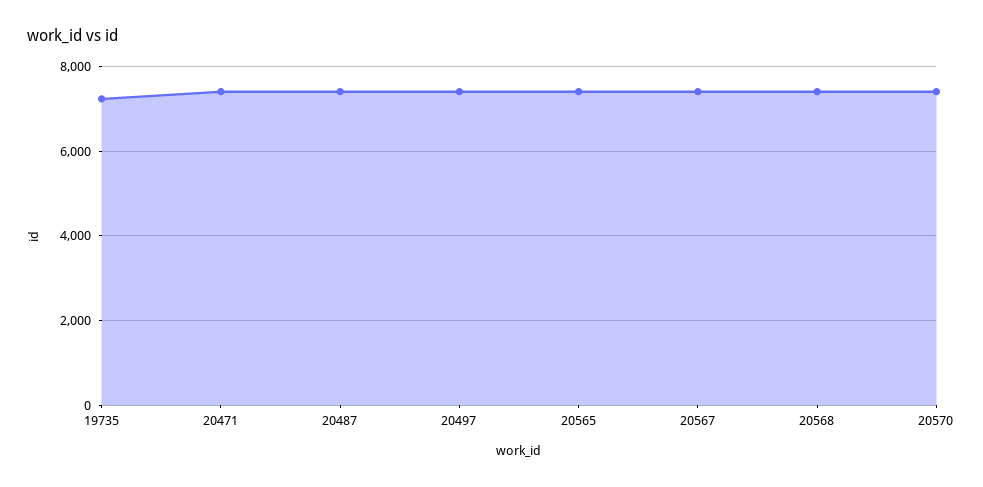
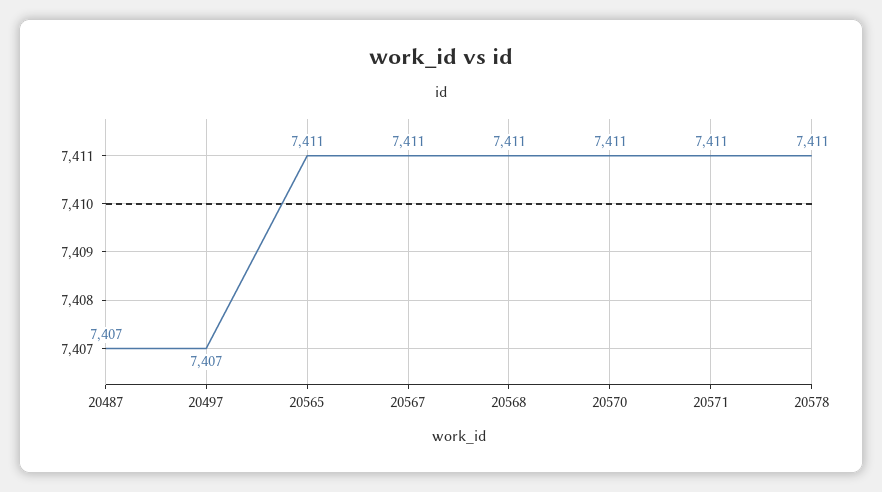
19735: 7200 -> none
20471: 7400 -> none
20571: none -> 7411
20578: none -> 7411

